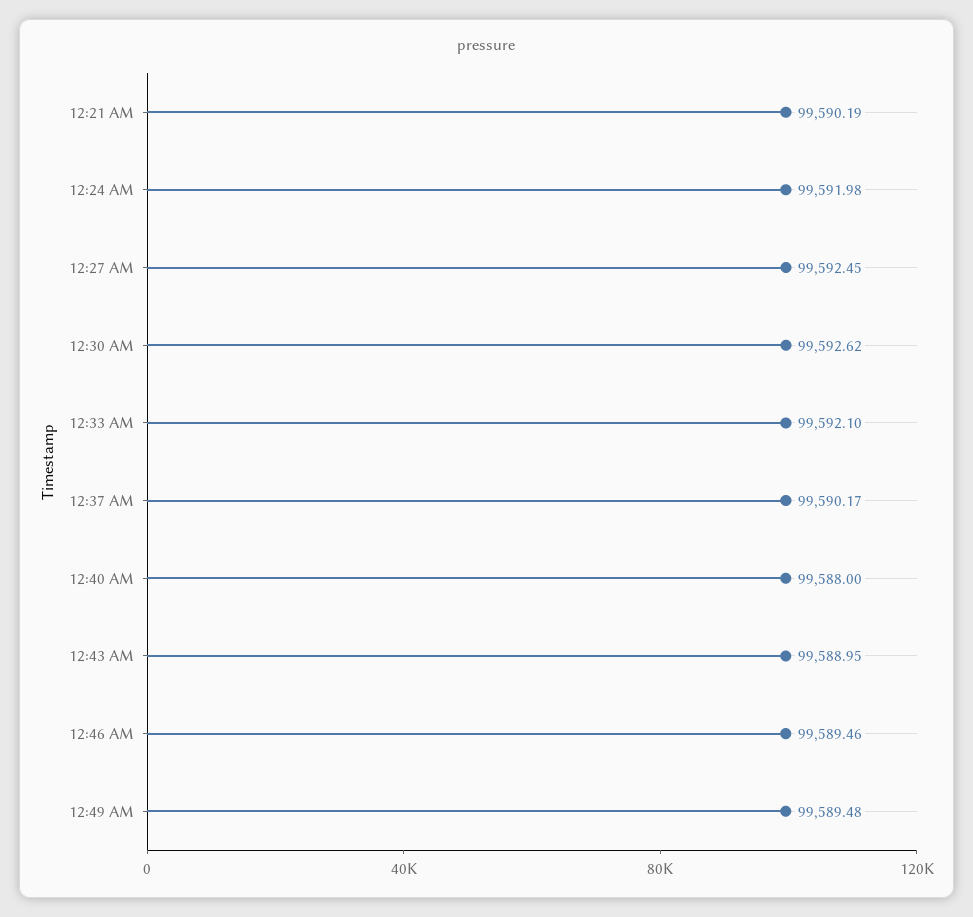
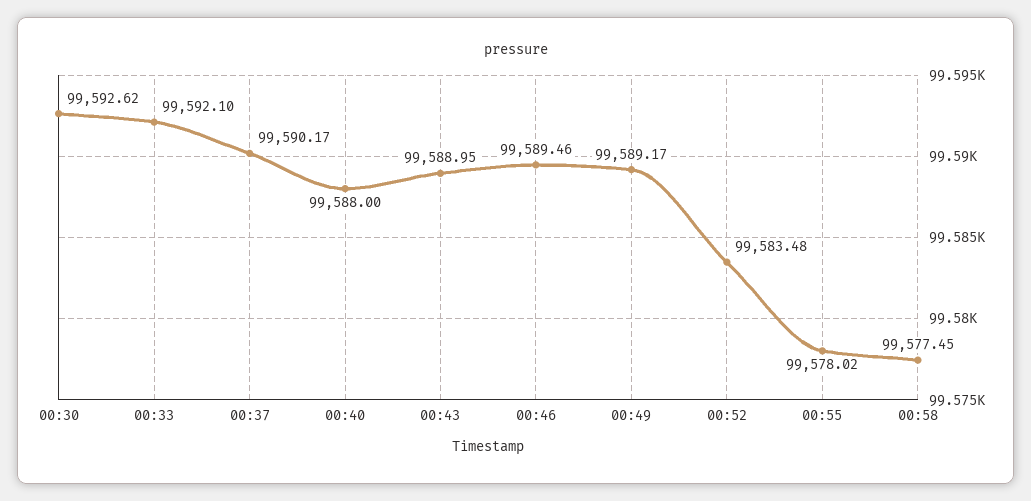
12:21 AM: 99590.19 -> none
12:24 AM: 99591.98 -> none
12:27 AM: 99592.45 -> none
12:49 AM: 99589.48 -> 99589.17
00:52: none -> 99583.48
00:55: none -> 99578.02
00:58: none -> 99577.45

